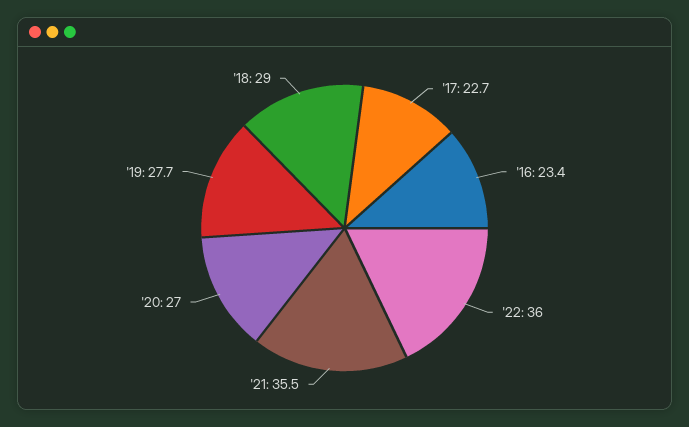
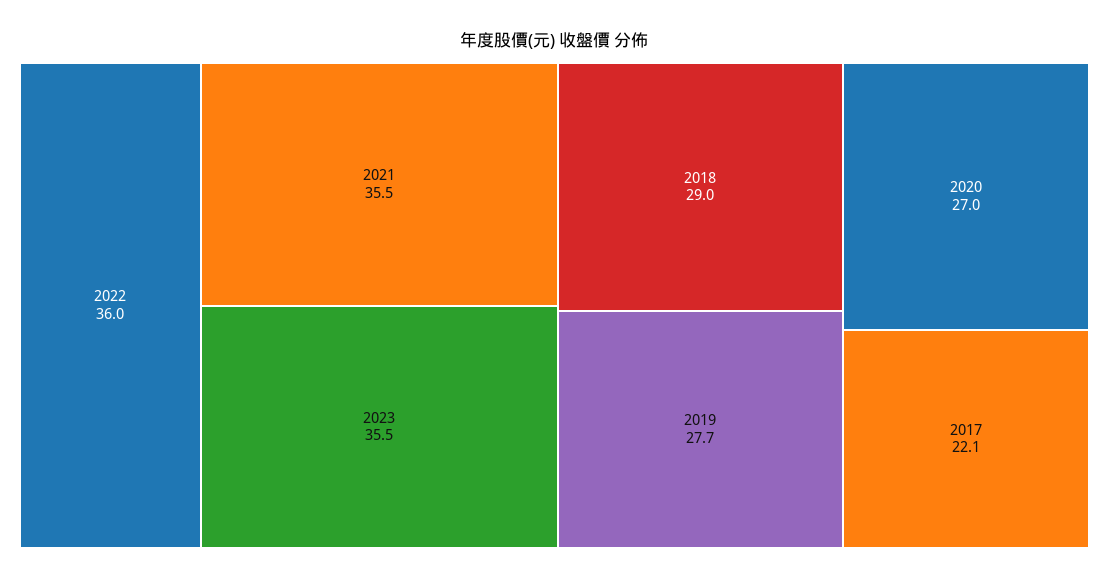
'17: 22.7 -> 22.1
'16: 23.4 -> none
2023: none -> 35.5

